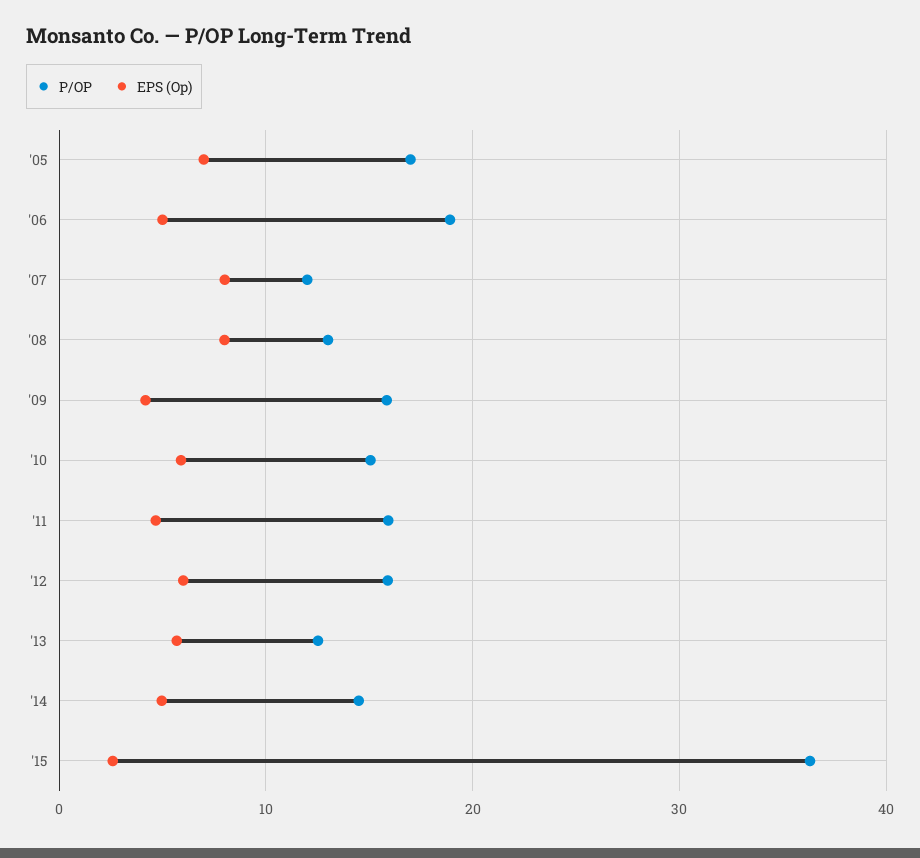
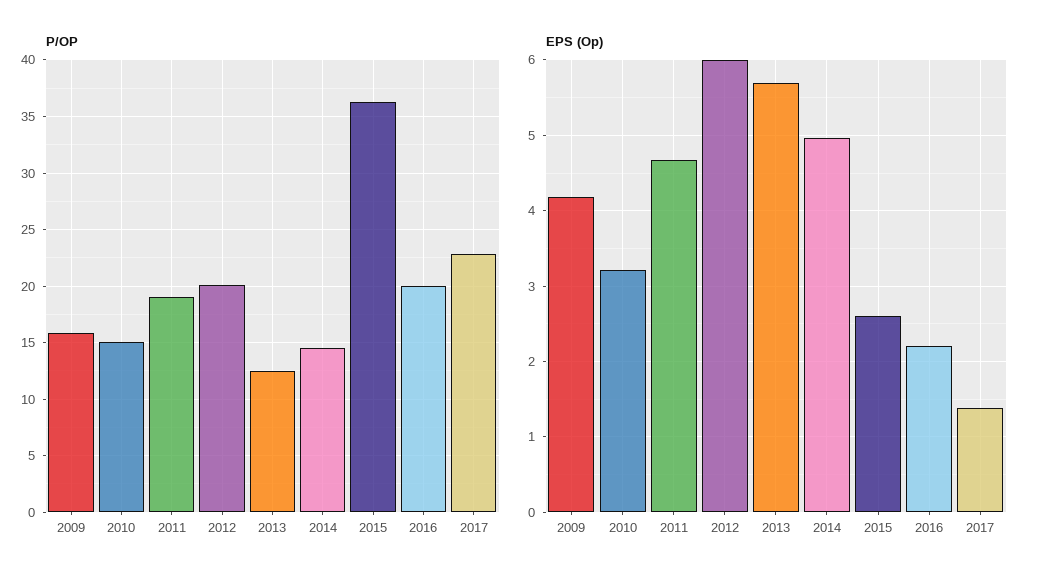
P/OP, '05: 17 -> none
EPS (Op), '05: 7 -> none
P/OP, '06: 19 -> none
EPS (Op), '06: 5 -> none
P/OP, '07: 12 -> none
EPS (Op), '07: 8 -> none
P/OP, '08: 13 -> none
EPS (Op), '08: 8 -> none
EPS (Op), '10: 6 -> 3.2
P/OP, '11: 16 -> 19
P/OP, '12: 16 -> 20
P/OP, 2016: none -> 20
P/OP, 2017: none -> 23
EPS (Op), 2016: none -> 2.2
EPS (Op), 2017: none -> 1.4

